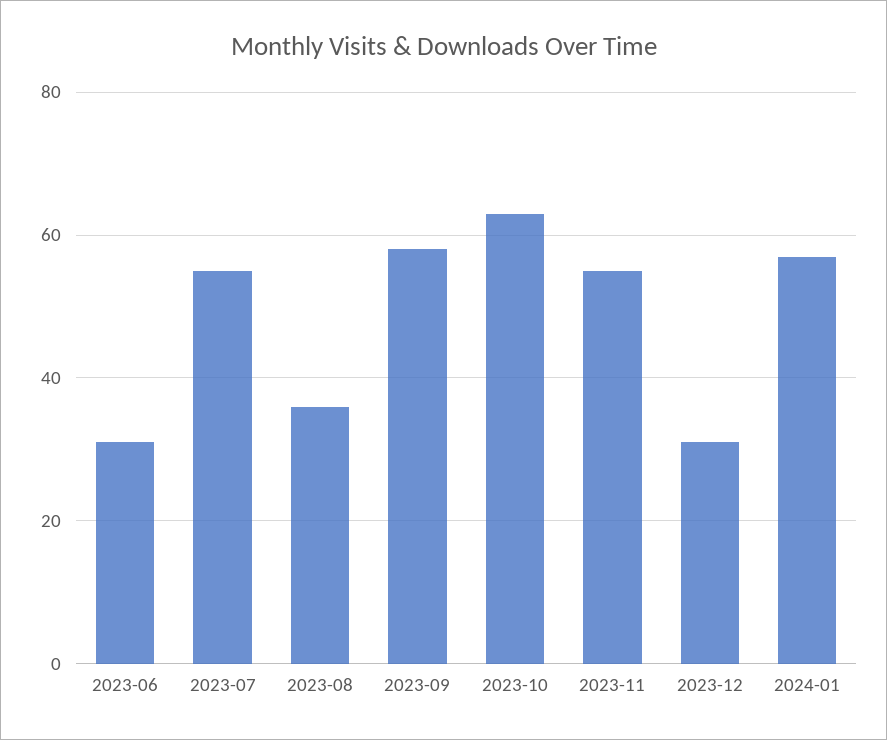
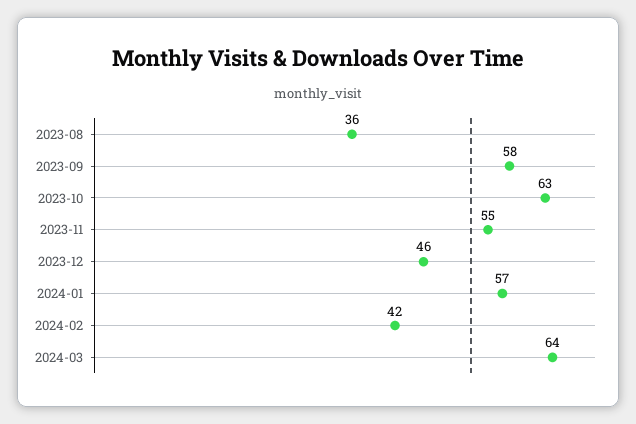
2023-06: 30 -> none
2023-07: 55 -> none
2023-12: 30 -> 46
2024-02: none -> 42
2024-03: none -> 64

